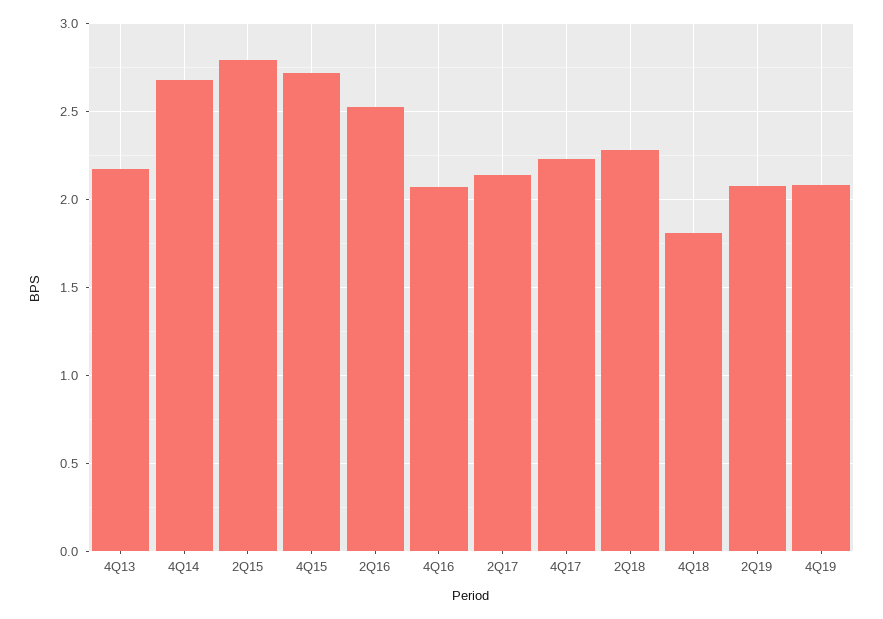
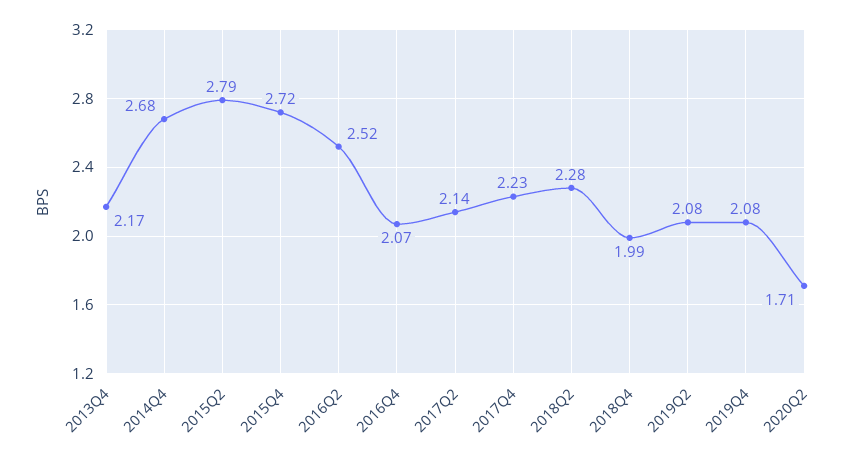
4Q18: 1.8 -> 1.99
2020Q2: none -> 1.71

